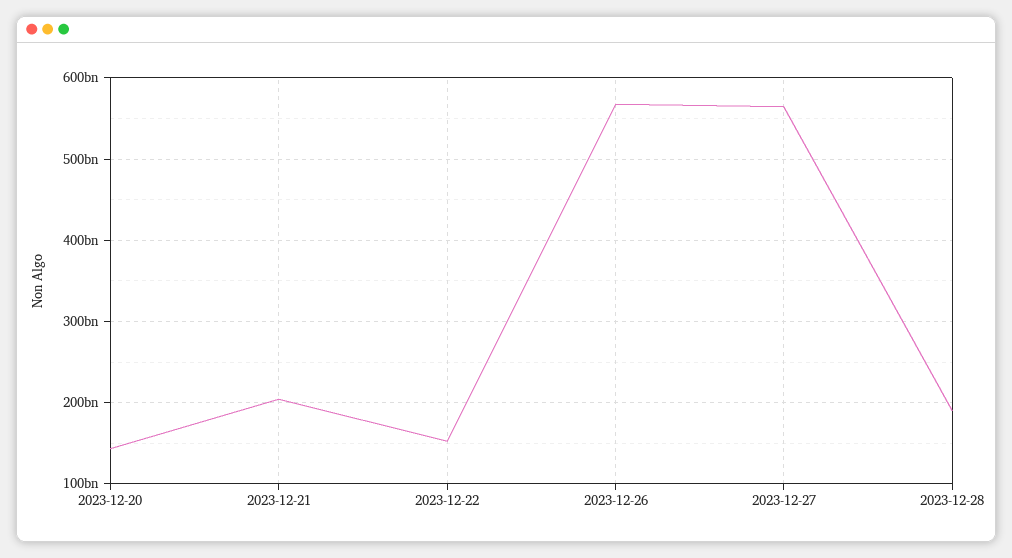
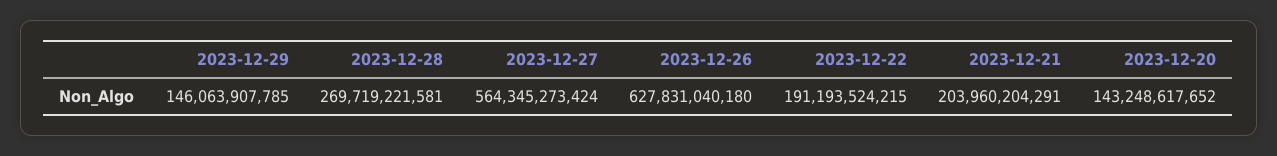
2023-12-22: 150000000000 -> 191193524215
2023-12-26: 570000000000 -> 627831040180
2023-12-28: 190000000000 -> 269719221581
2023-12-29: none -> 146063907785

